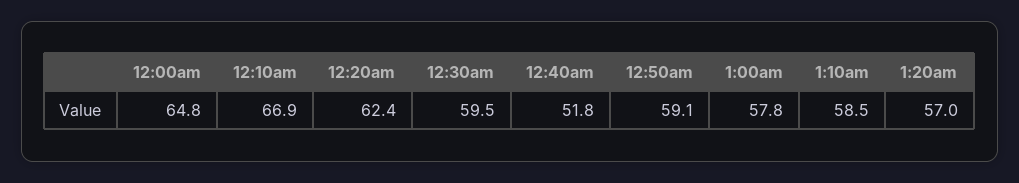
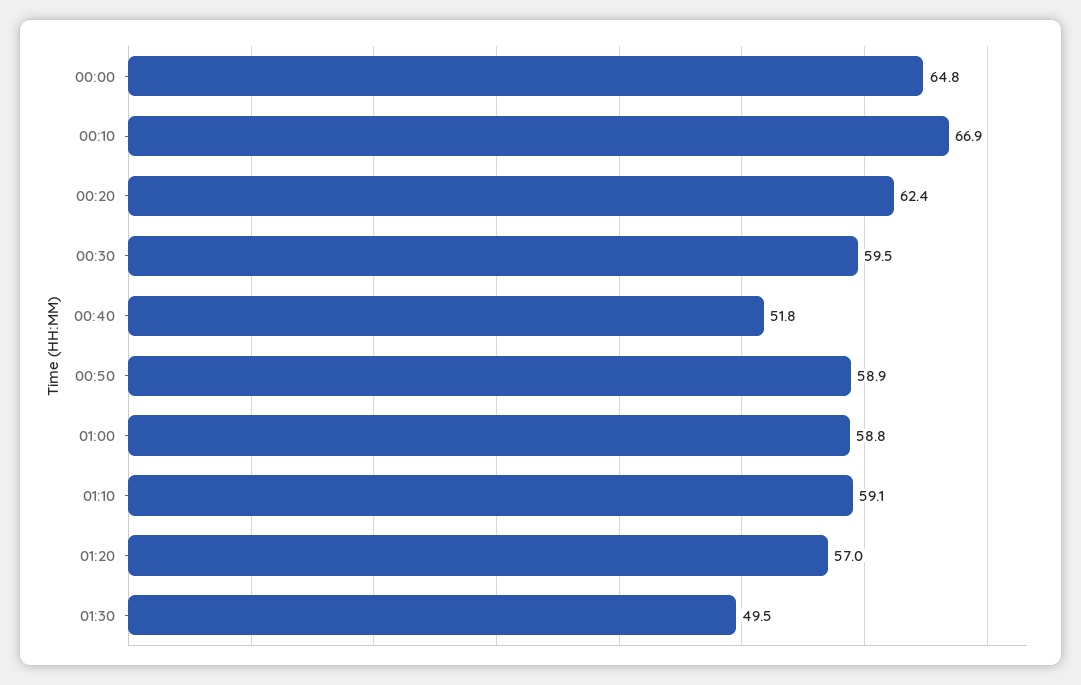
12:50am: 59.1 -> 58.9
1:00am: 57.8 -> 58.8
1:10am: 58.5 -> 59.1
01:30: none -> 49.5

